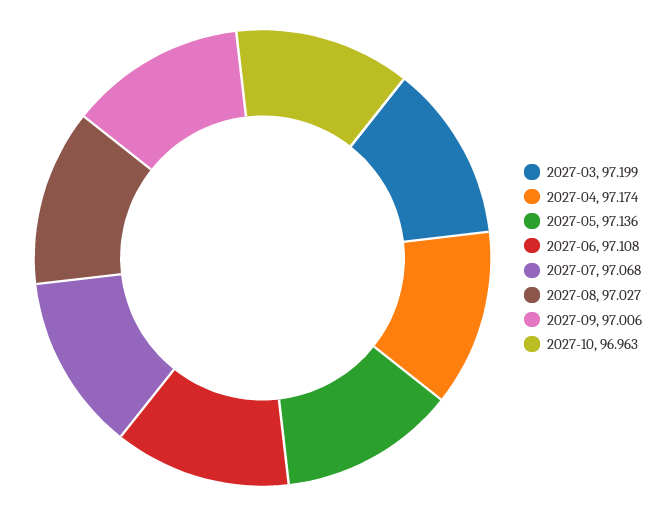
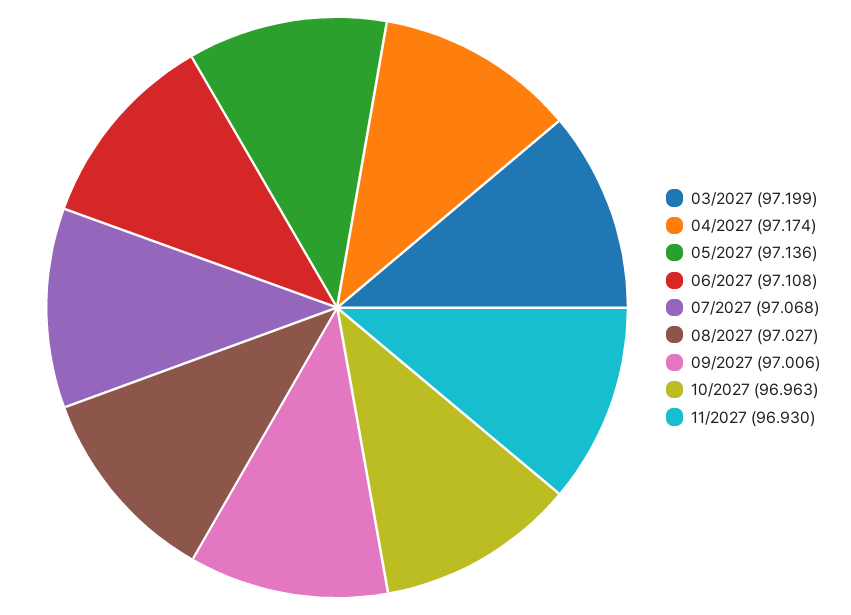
11/2027: none -> 96.93

